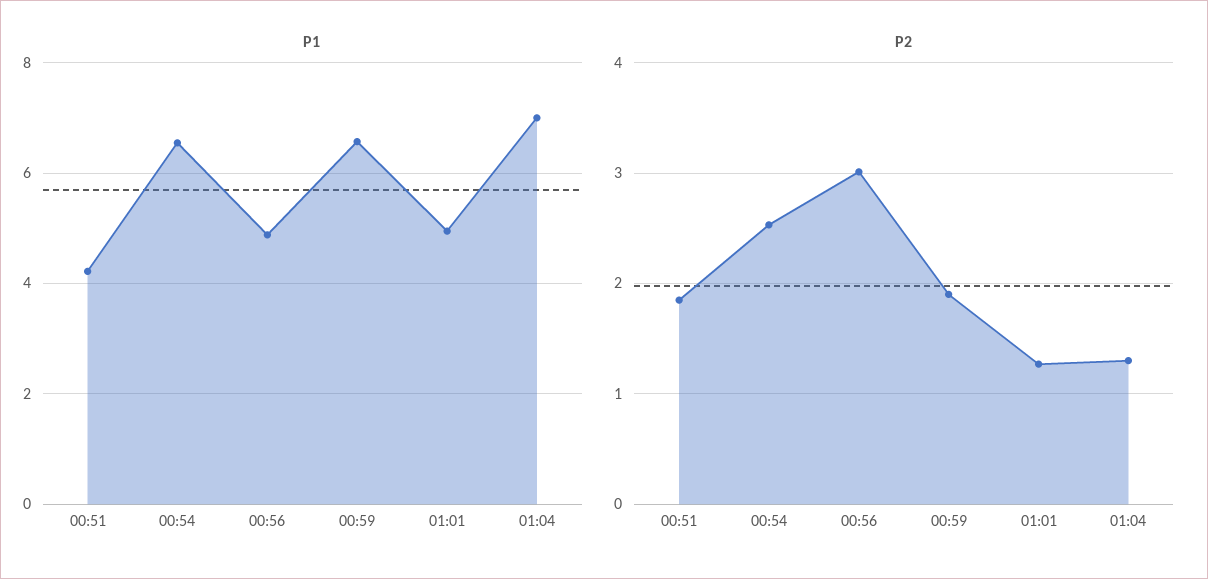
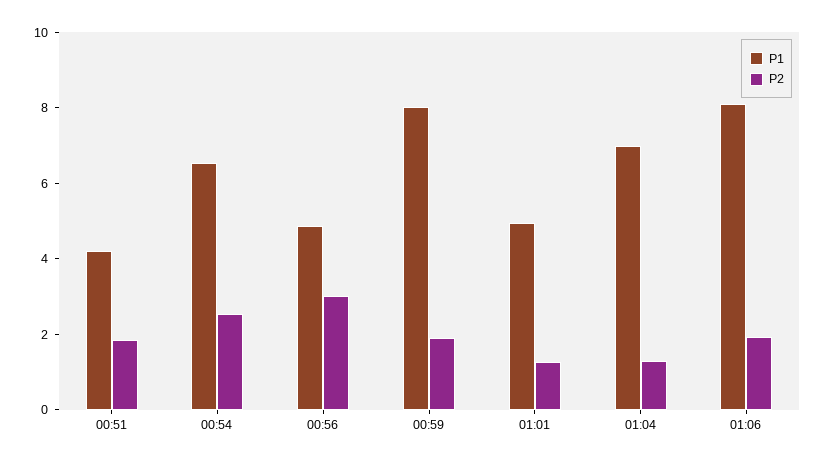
P1, 00:59: 6.6 -> 8
P1, 01:06: none -> 8
P2, 01:06: none -> 2

